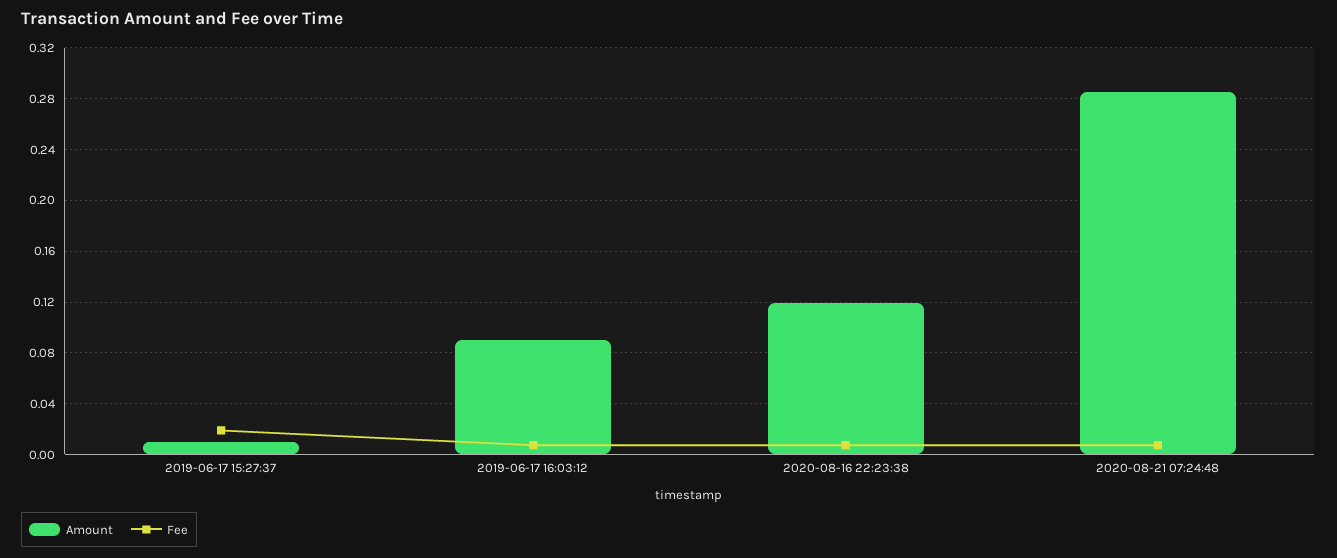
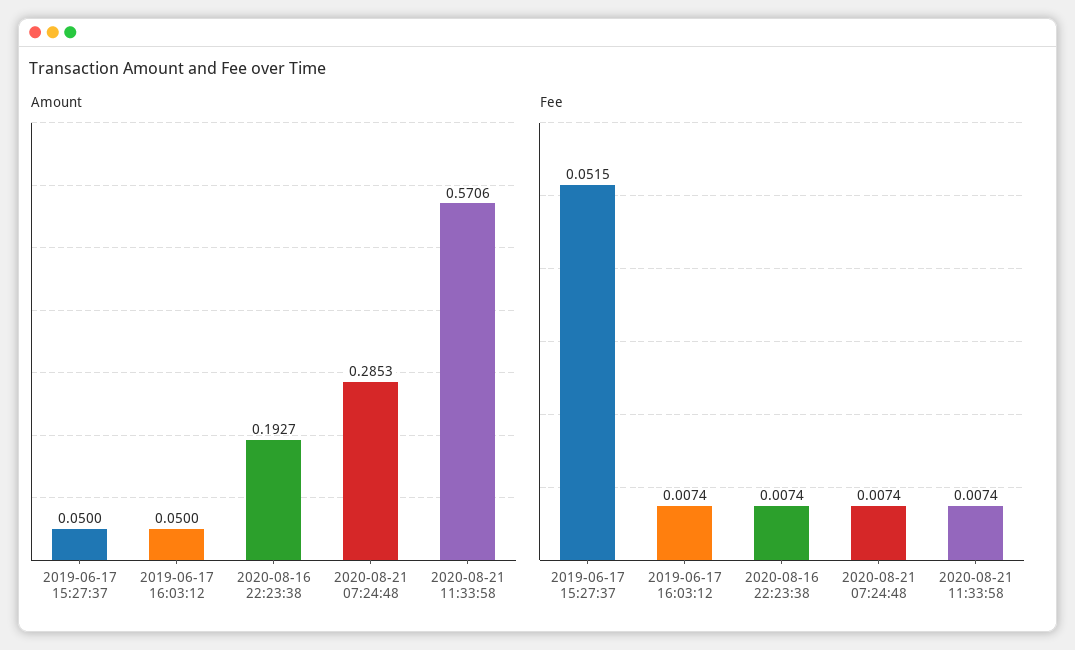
Amount, 2019-06-17 15:27:37: 0.01 -> 0.05
Fee, 2019-06-17 15:27:37: 0.02 -> 0.0515
Amount, 2019-06-17 16:03:12: 0.09 -> 0.05
Amount, 2020-08-16 22:23:38: 0.12 -> 0.1927
Amount, 2020-08-21 11:33:58: none -> 0.5706
Fee, 2020-08-21 11:33:58: none -> 0.0074

